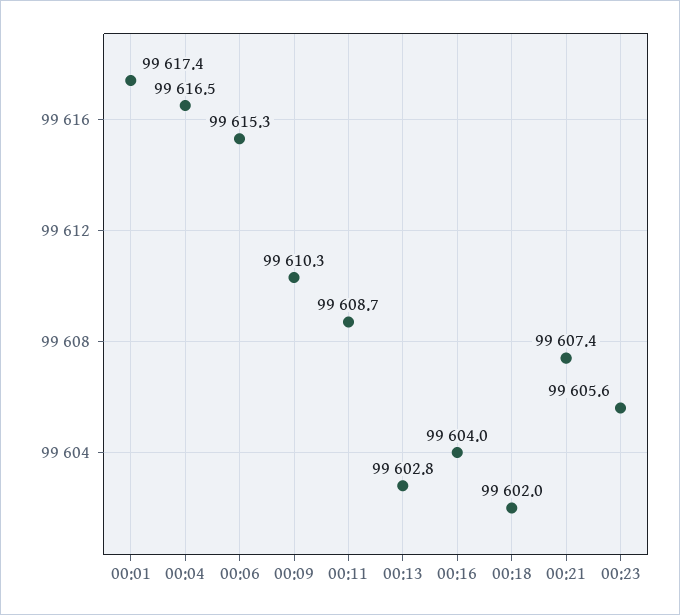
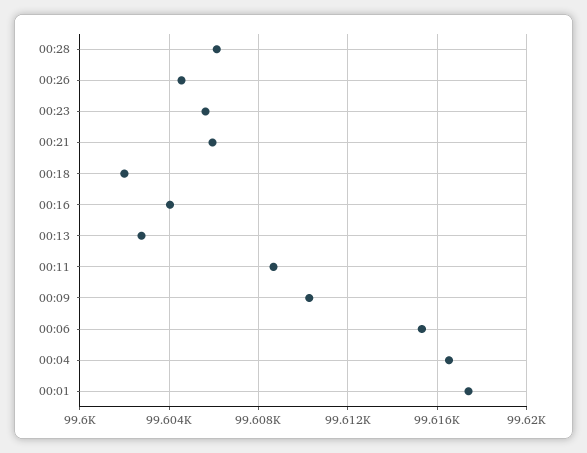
00:21: 99607.4 -> 99606
00:28: none -> 99606
00:26: none -> 99604.5

